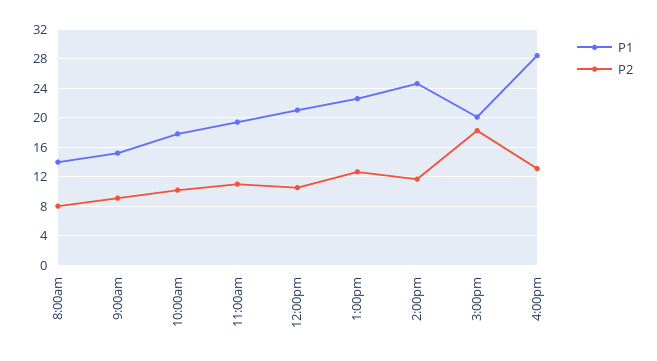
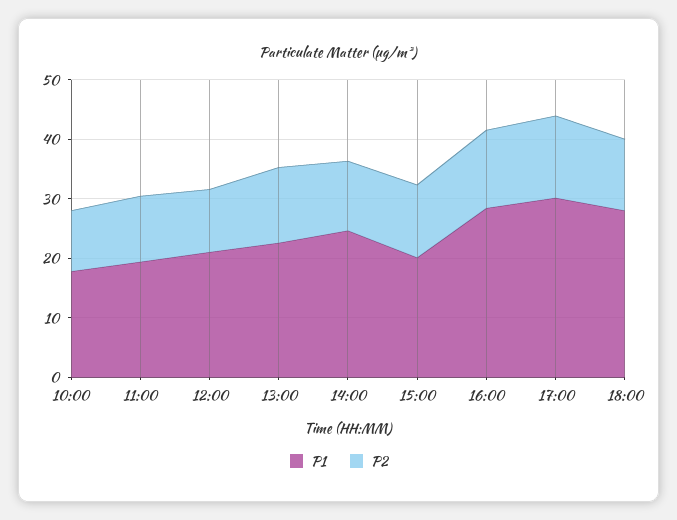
P1, 8:00am: 14 -> none
P2, 8:00am: 8 -> none
P1, 9:00am: 15 -> none
P2, 9:00am: 9 -> none
P2, 3:00pm: 18 -> 12
P1, 17:00: none -> 30
P2, 17:00: none -> 14
P1, 18:00: none -> 28
P2, 18:00: none -> 12

